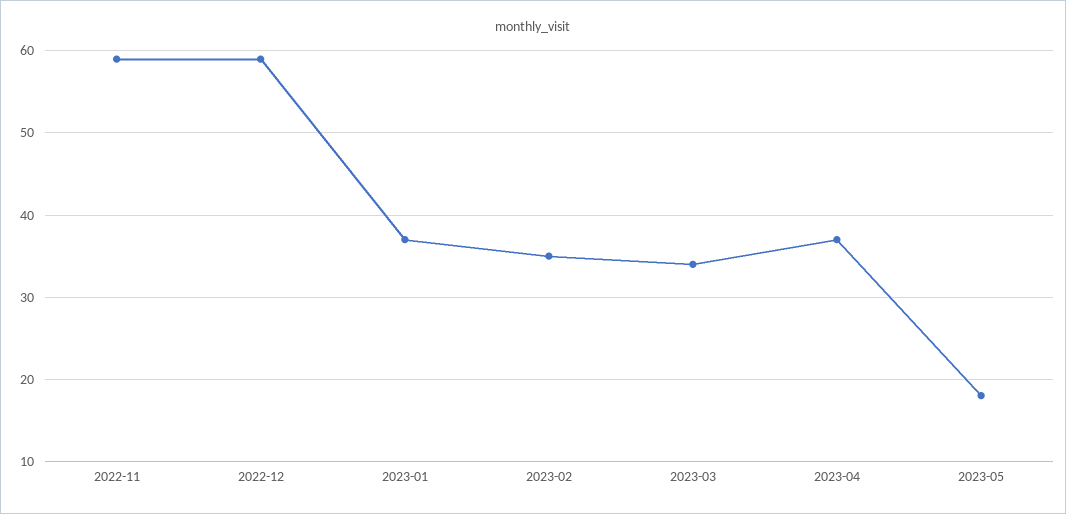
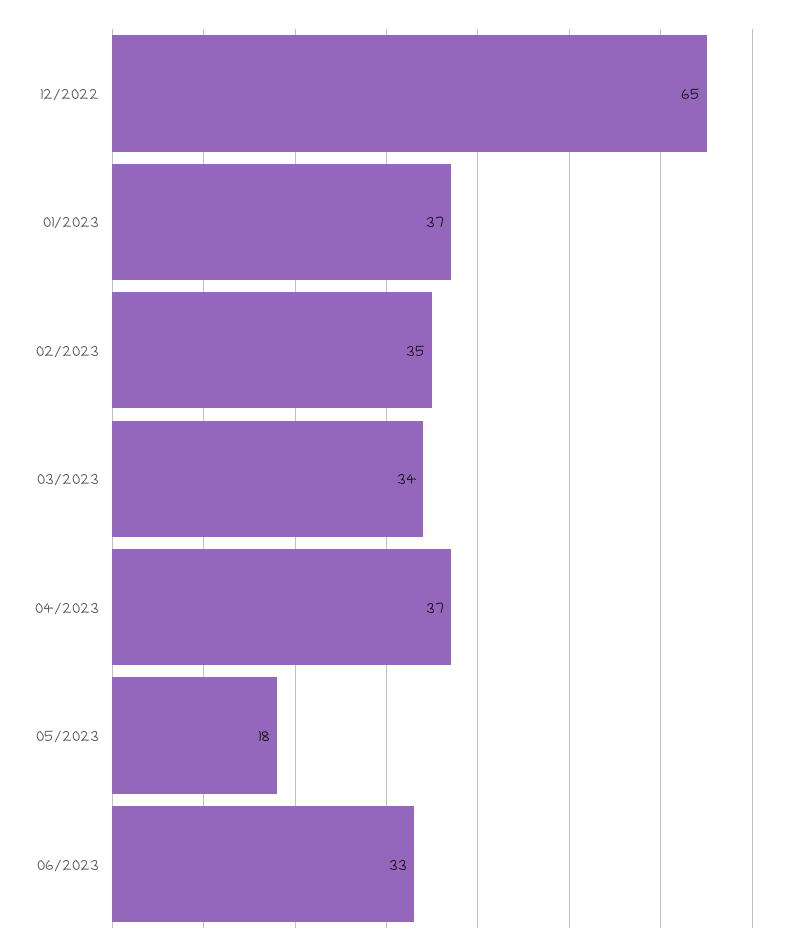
2022-11: 59 -> none
2022-12: 59 -> 65
06/2023: none -> 33

